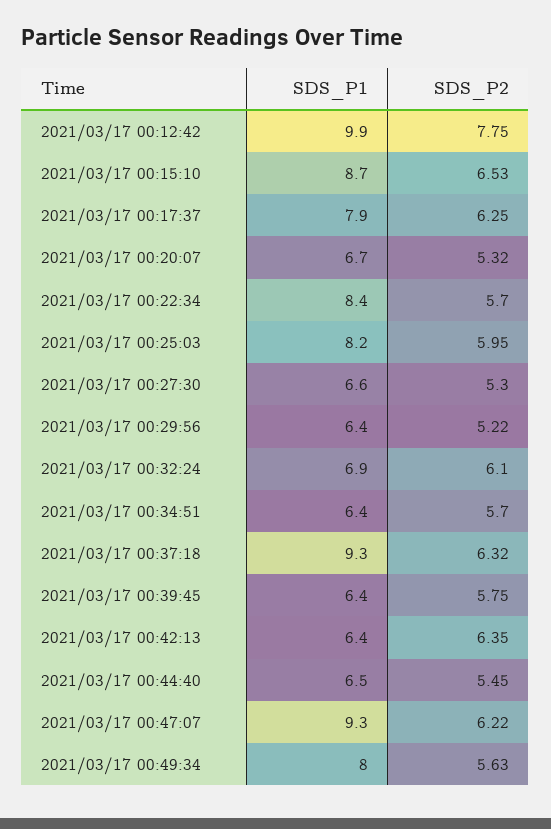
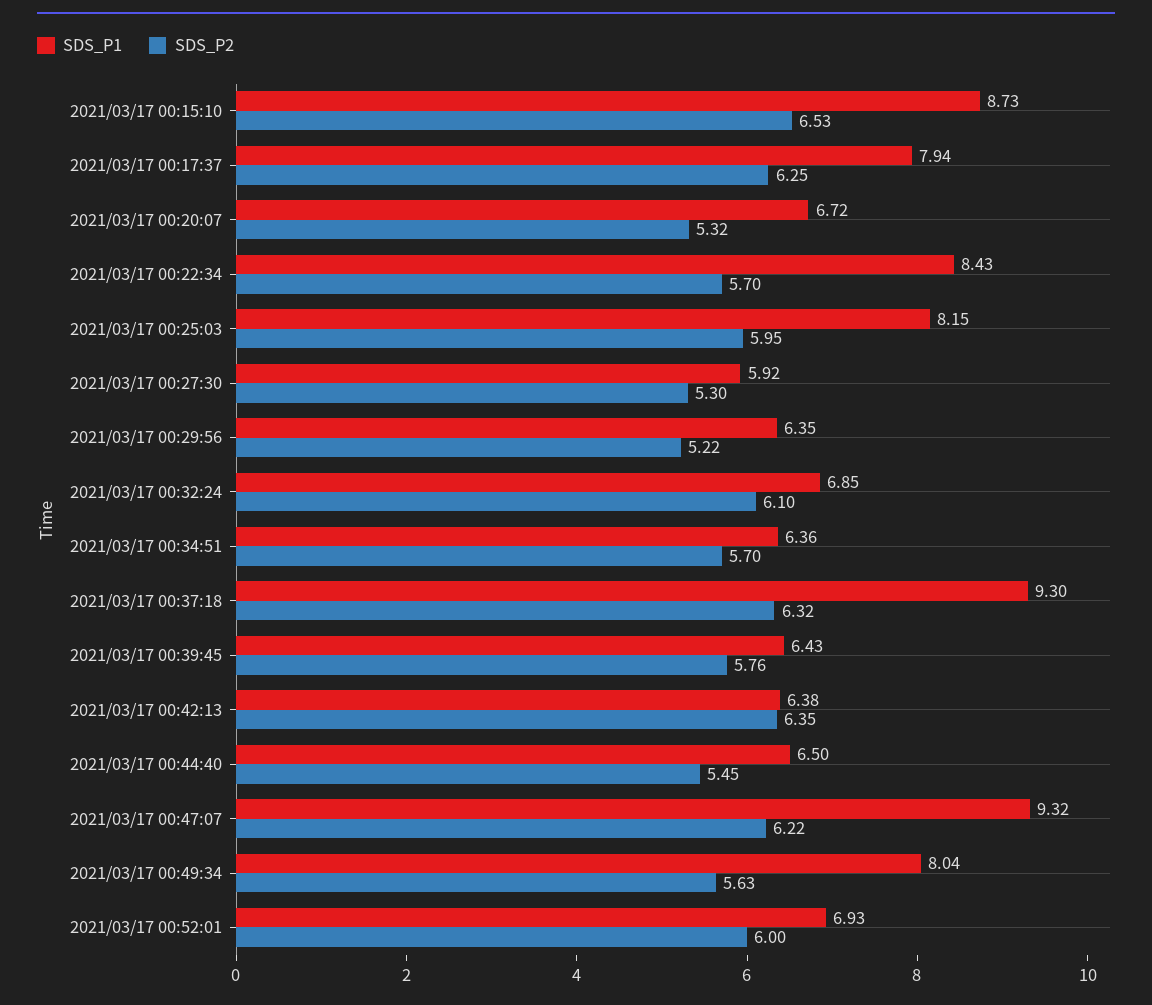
SDS_P1, 2021/03/17 00:12:42: 9.9 -> none
SDS_P2, 2021/03/17 00:12:42: 7.75 -> none
SDS_P1, 2021/03/17 00:27:30: 6.6 -> 5.92
SDS_P2, 2021/03/17 00:39:45: 5.75 -> 5.76
SDS_P1, 2021/03/17 00:52:01: none -> 6.93
SDS_P2, 2021/03/17 00:52:01: none -> 6

